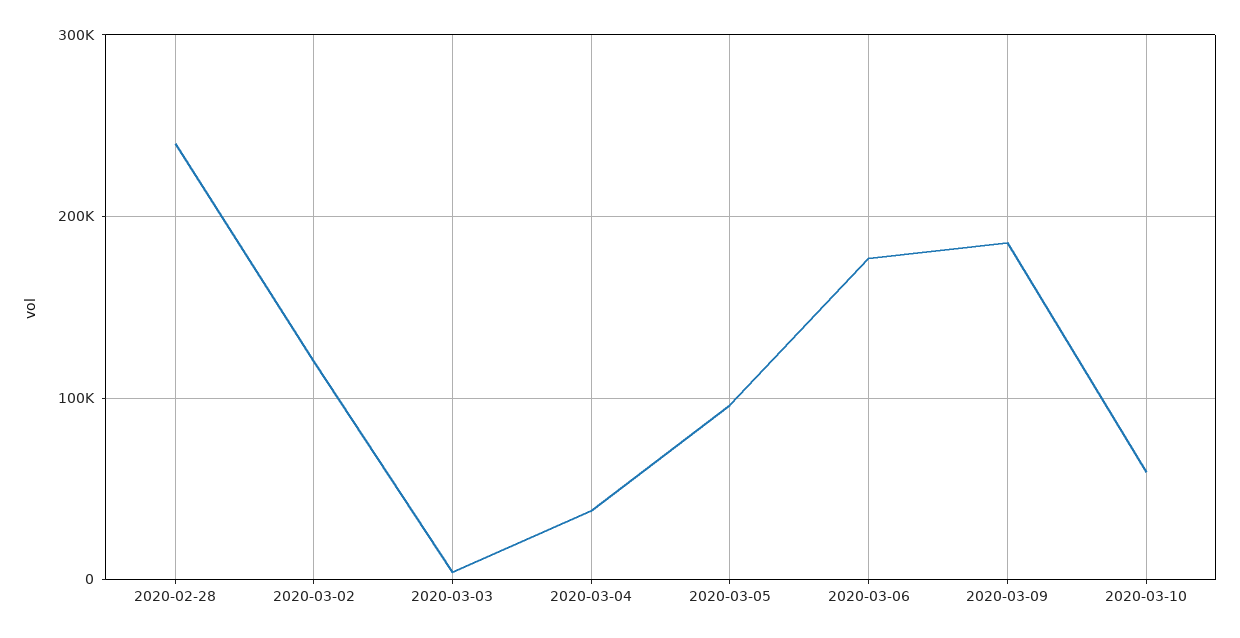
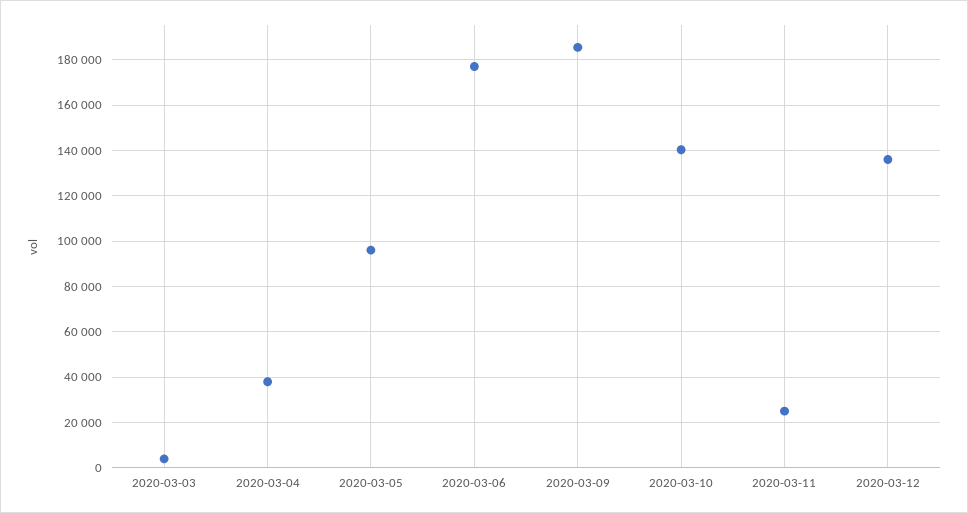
2020-02-28: 240000 -> none
2020-03-02: 120000 -> none
2020-03-10: 60000 -> 140000
2020-03-11: none -> 25000
2020-03-12: none -> 135000

